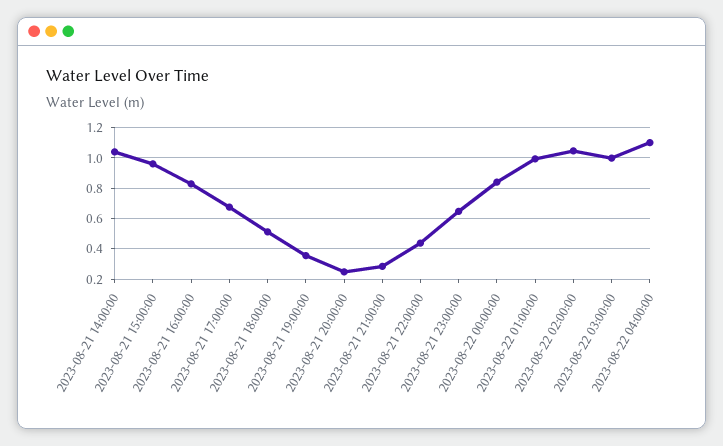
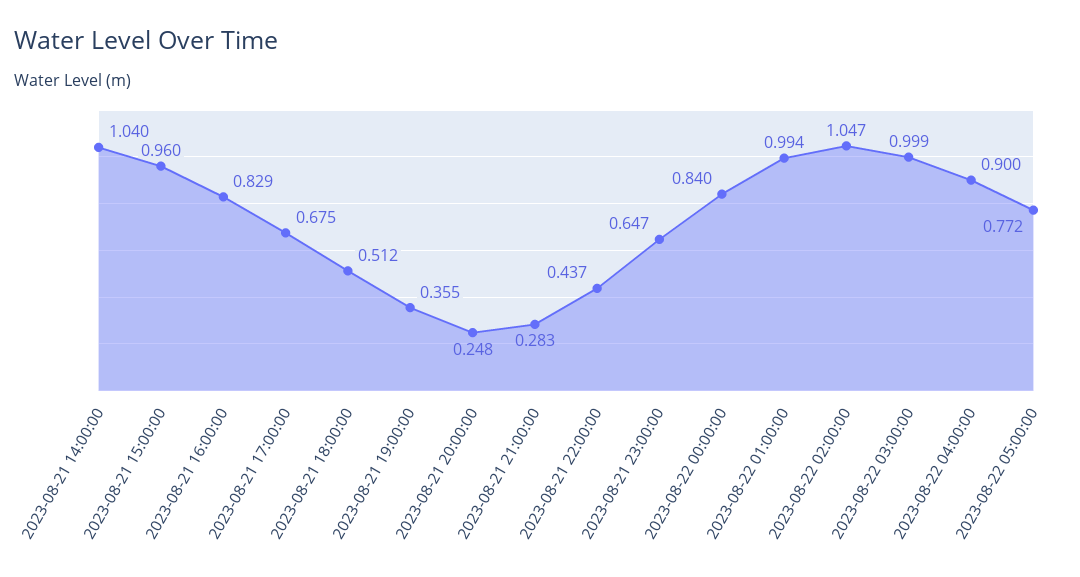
2023-08-22 04:00:00: 1.1 -> 0.9
2023-08-22 05:00:00: none -> 0.772

